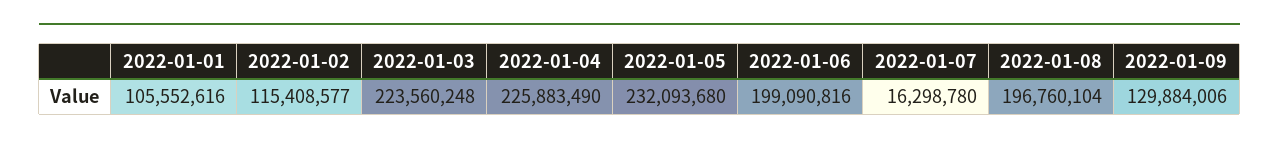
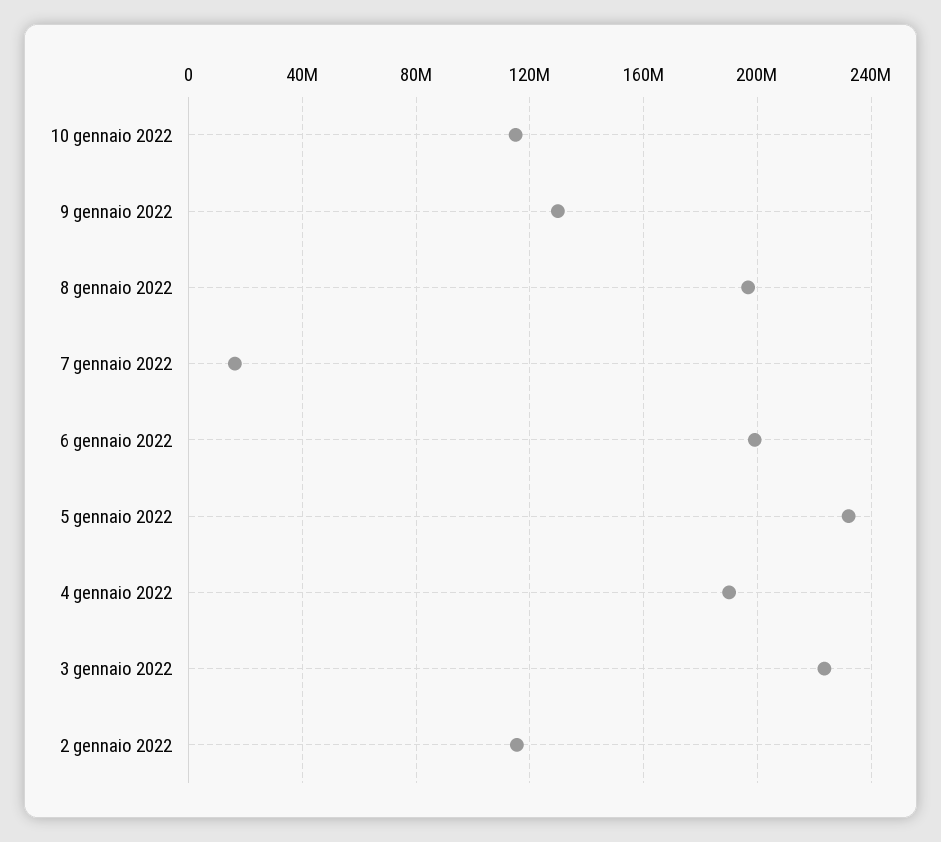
2022-01-01: 105552616 -> none
2022-01-04: 225883490 -> 190000000
10 gennaio 2022: none -> 115000000

